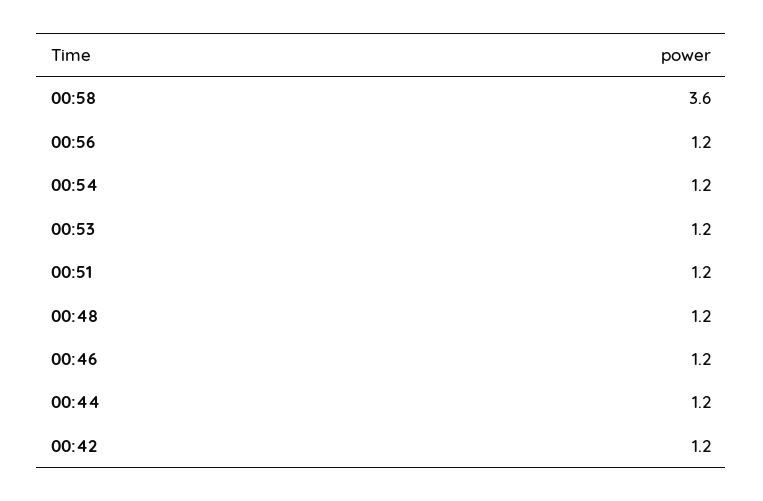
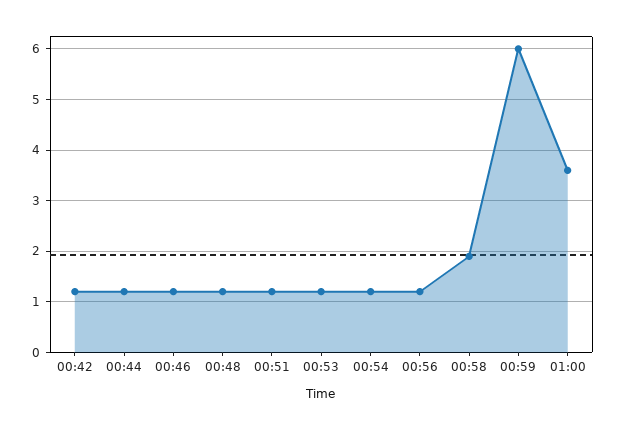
00:58: 3.6 -> 2
00:59: none -> 6
01:00: none -> 3.5

